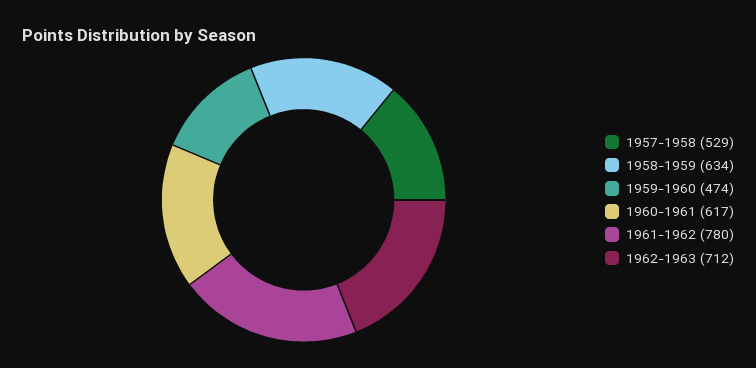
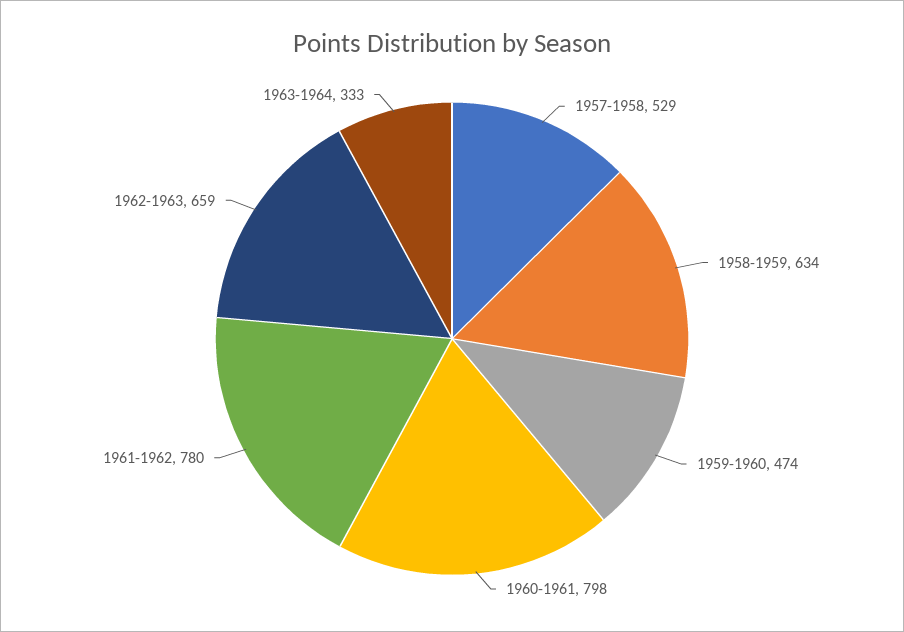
1960-1961: 617 -> 798
1962-1963: 712 -> 659
1963-1964: none -> 333

